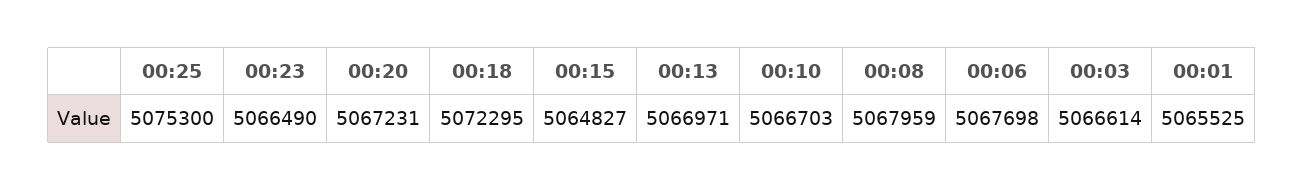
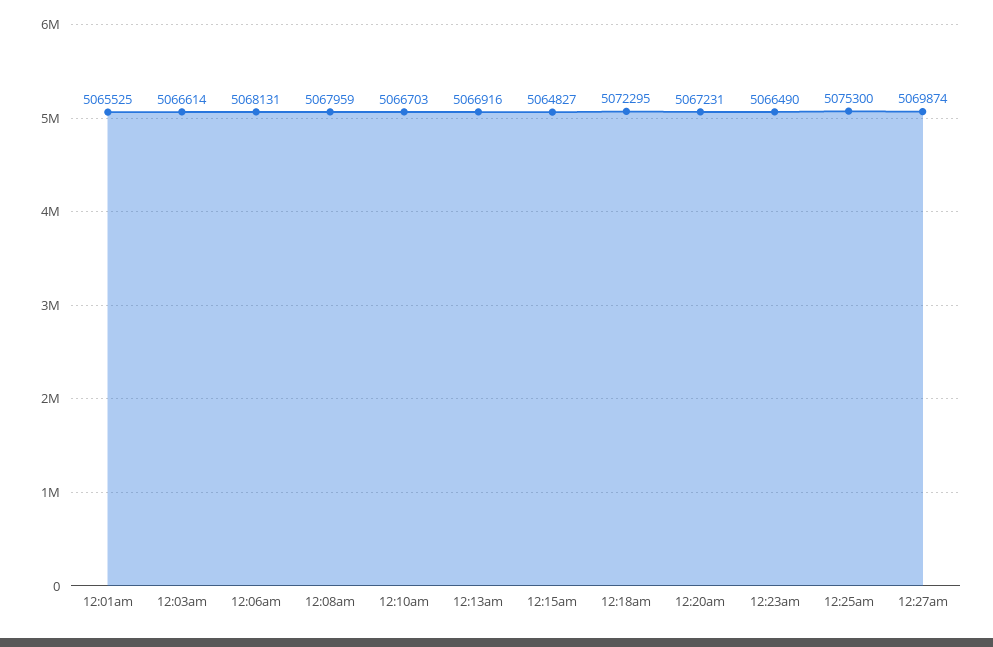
00:13: 5066971 -> 5066916
00:06: 5067698 -> 5068131
12:27am: none -> 5069874

